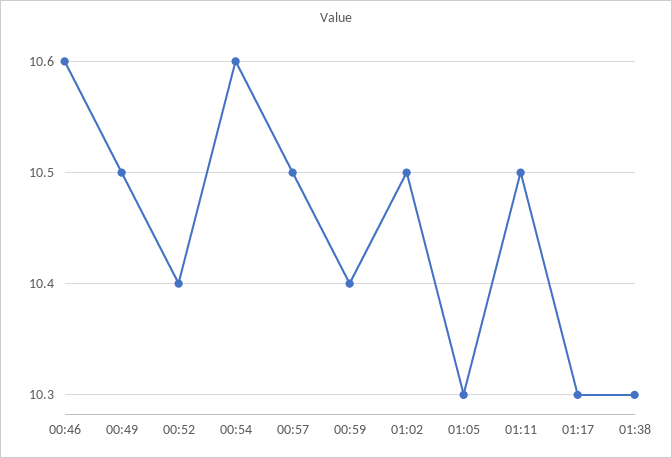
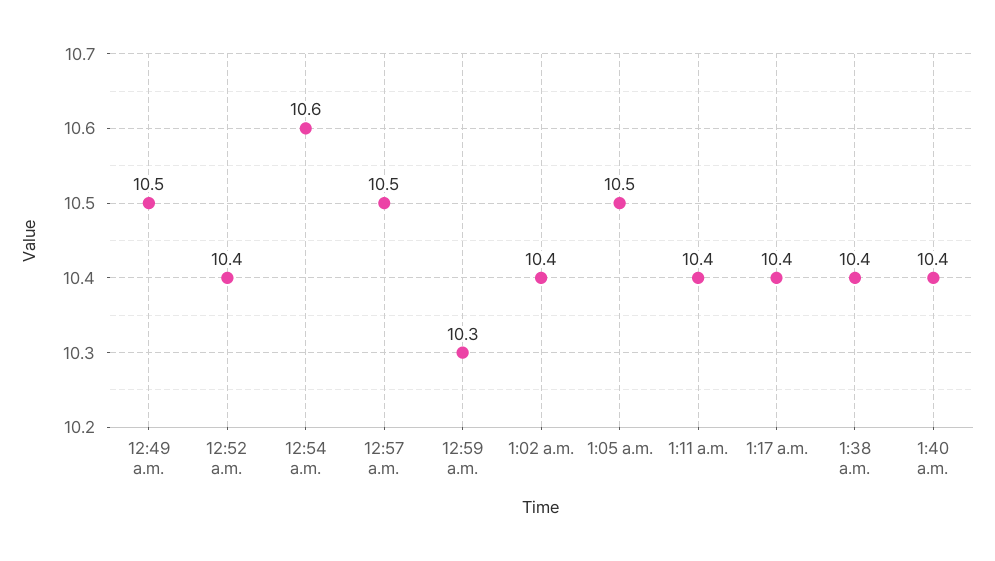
00:46: 10.6 -> none
00:59: 10.4 -> 10.3
01:02: 10.5 -> 10.4
01:05: 10.3 -> 10.5
01:11: 10.5 -> 10.4
01:17: 10.3 -> 10.4
01:38: 10.3 -> 10.4
1:40 a.m.: none -> 10.4

